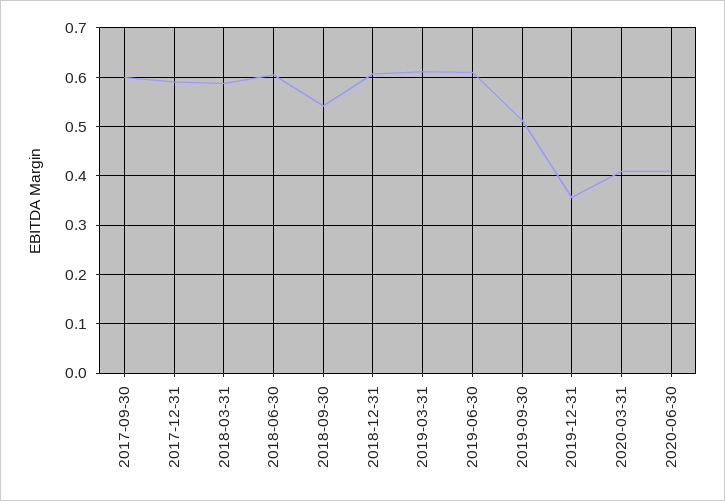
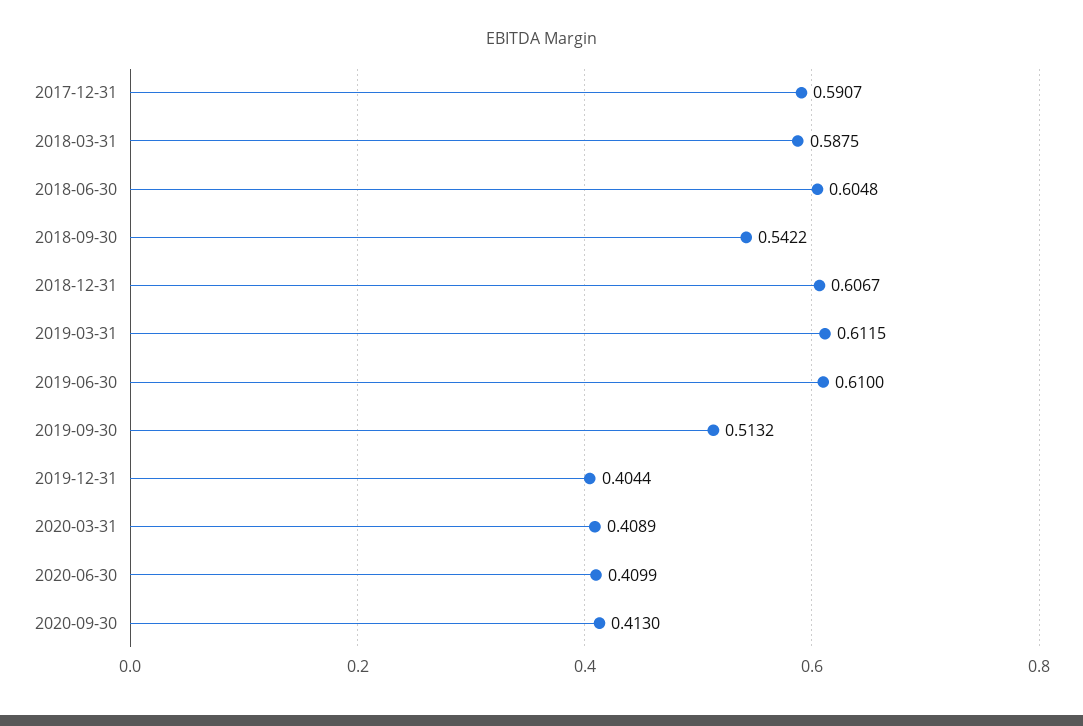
2017-09-30: 0.6 -> none
2019-12-31: 0.36 -> 0.4044
2020-09-30: none -> 0.413

